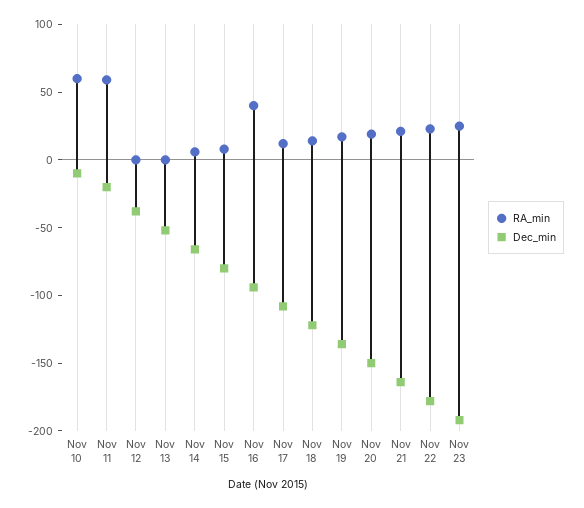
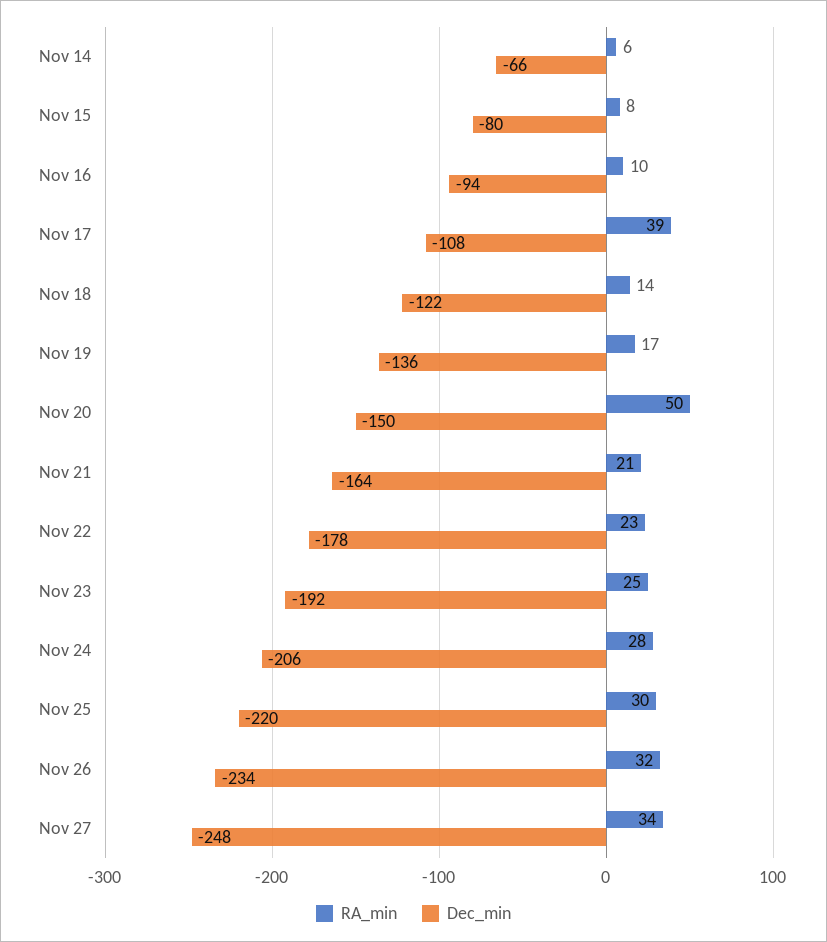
RA_min, Nov 10: 60 -> none
Dec_min, Nov 10: -10 -> none
RA_min, Nov 11: 60 -> none
Dec_min, Nov 11: -20 -> none
RA_min, Nov 12: 0 -> none
Dec_min, Nov 12: -40 -> none
RA_min, Nov 13: 0 -> none
Dec_min, Nov 13: -50 -> none
RA_min, Nov 16: 40 -> 10
RA_min, Nov 17: 10 -> 39
RA_min, Nov 20: 20 -> 50
RA_min, Nov 24: none -> 28
Dec_min, Nov 24: none -> -206
RA_min, Nov 25: none -> 30
Dec_min, Nov 25: none -> -220
RA_min, Nov 26: none -> 32
Dec_min, Nov 26: none -> -234
RA_min, Nov 27: none -> 34
Dec_min, Nov 27: none -> -248

